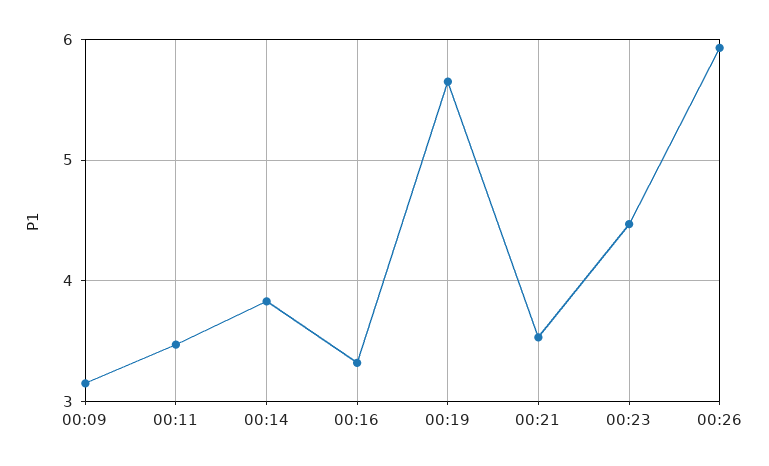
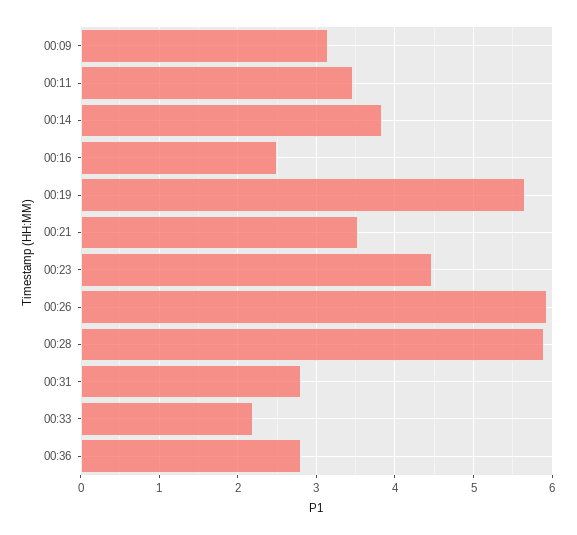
00:16: 3.3 -> 2.5
00:28: none -> 5.9
00:31: none -> 2.8
00:33: none -> 2.2
00:36: none -> 2.8

